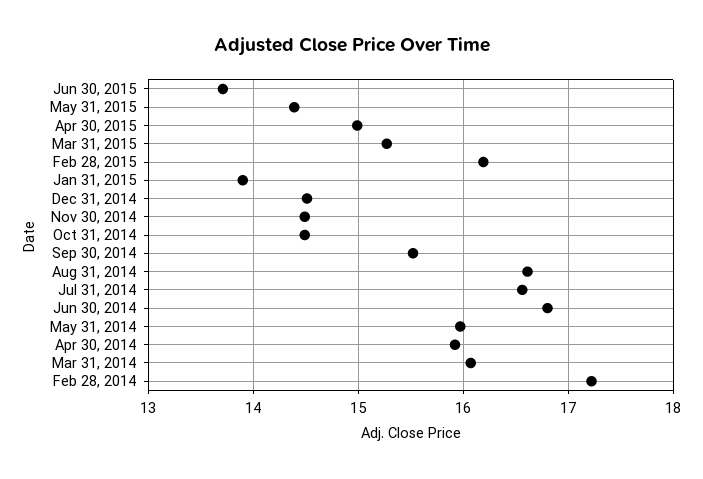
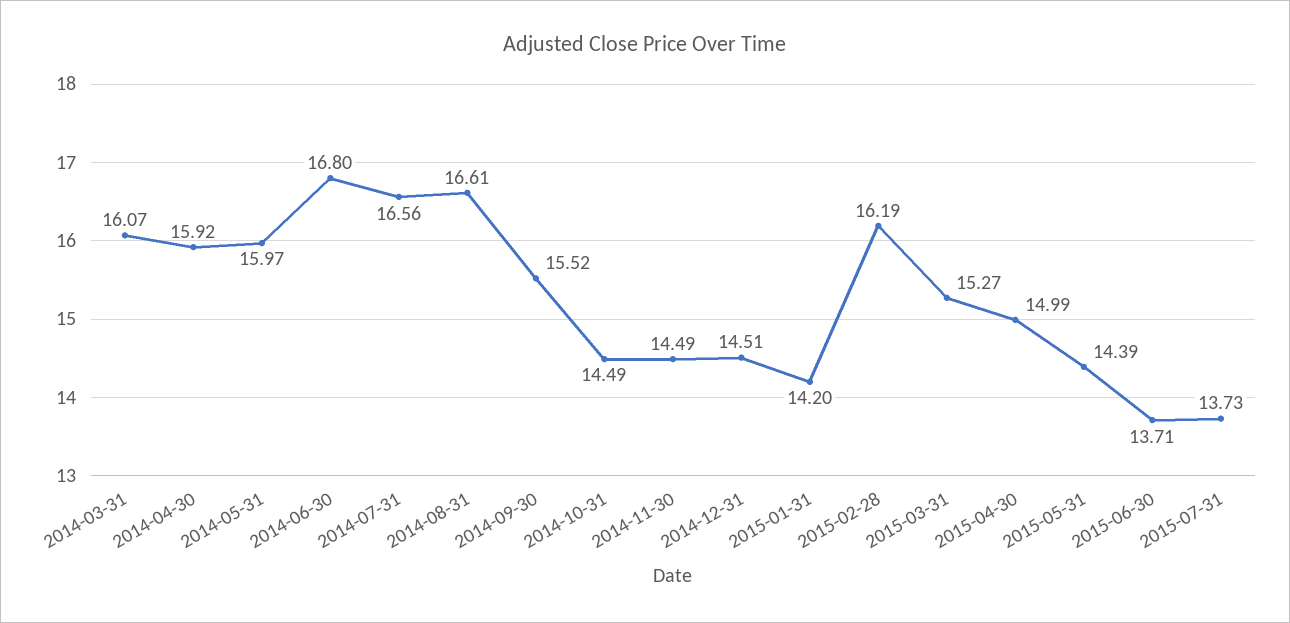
Jan 31, 2015: 13.9 -> 14.2
Feb 28, 2014: 17.2 -> none
2015-07-31: none -> 13.73

